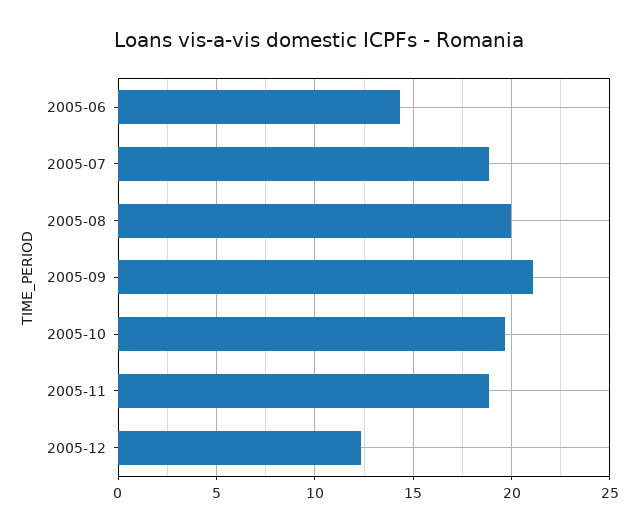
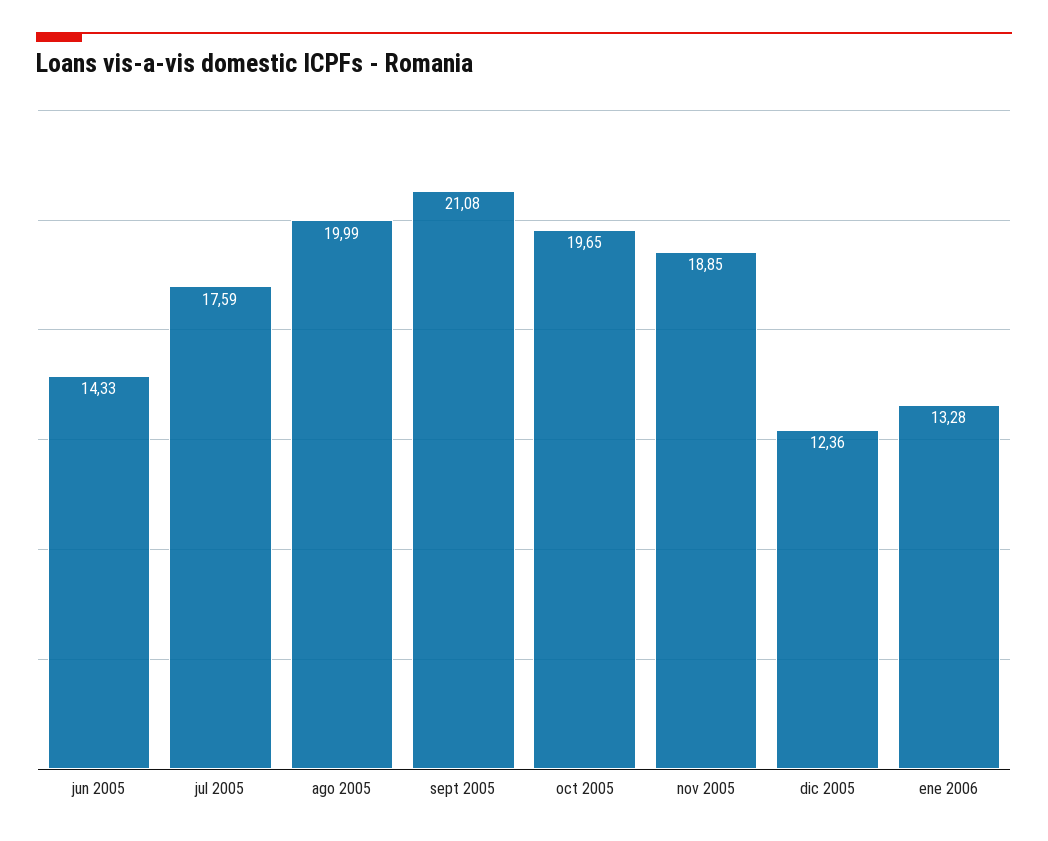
2005-07: 19 -> 17.59
ene 2006: none -> 13.28

